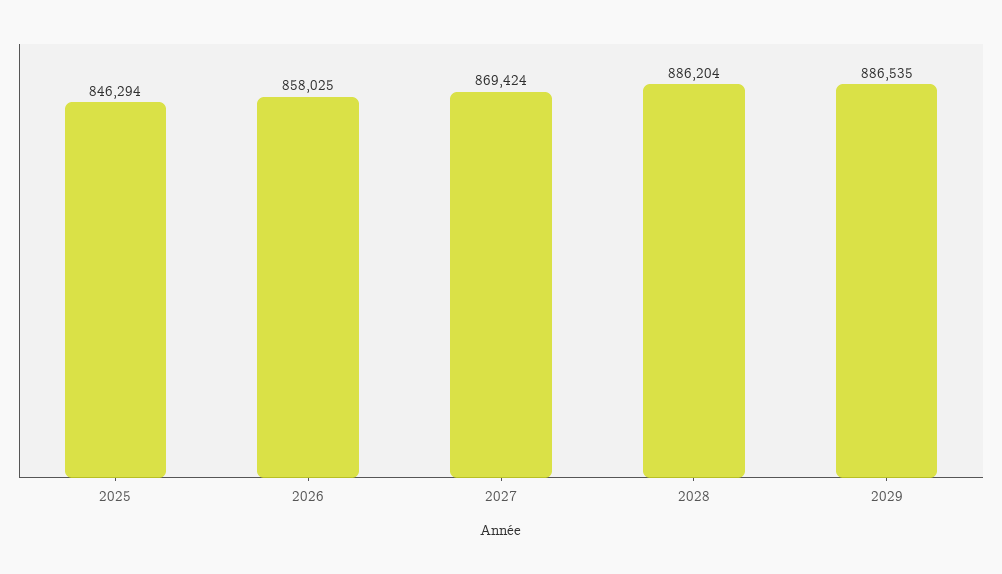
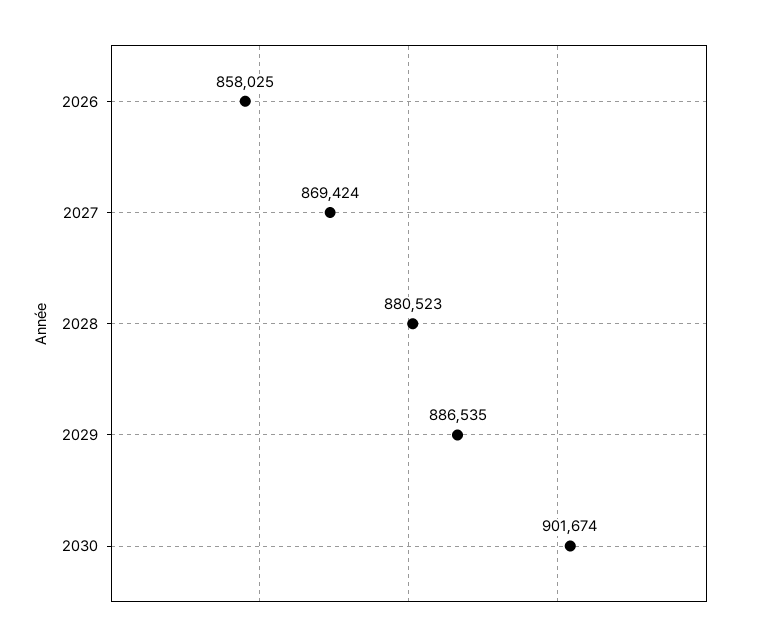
2025: 846294 -> none
2028: 886204 -> 880523
2030: none -> 901674

